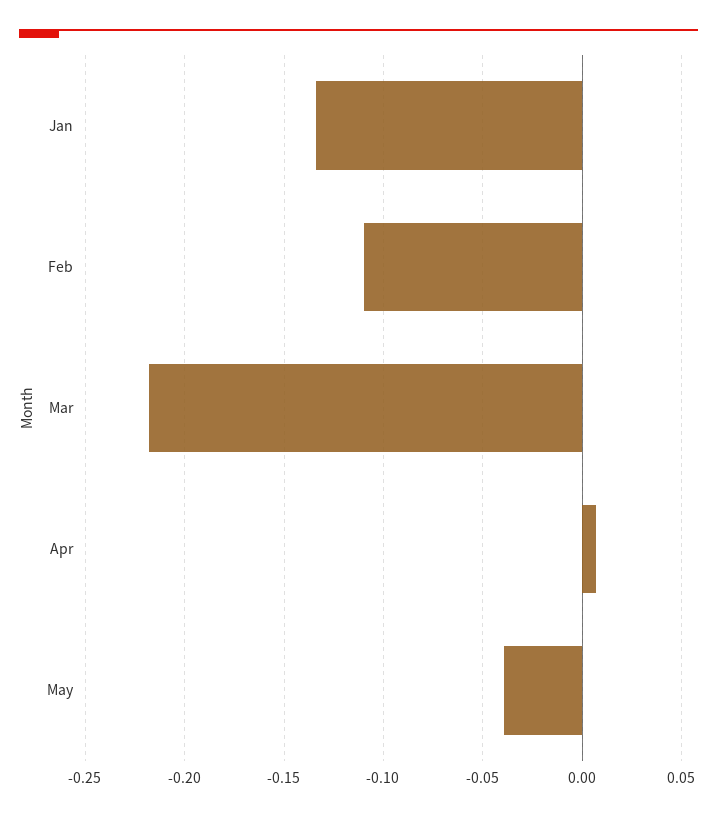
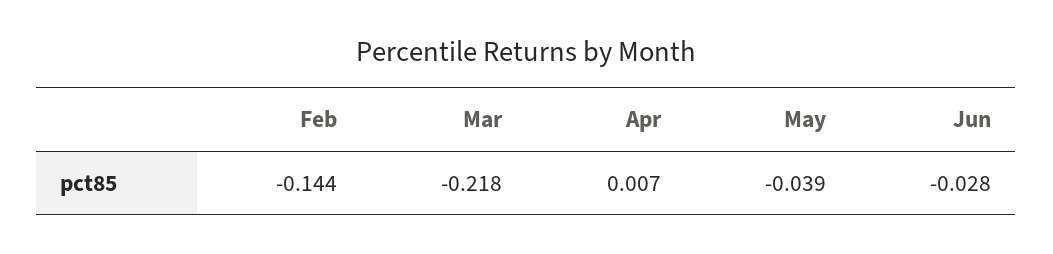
Jan: -0.135 -> none
Feb: -0.11 -> -0.144
Jun: none -> -0.028

